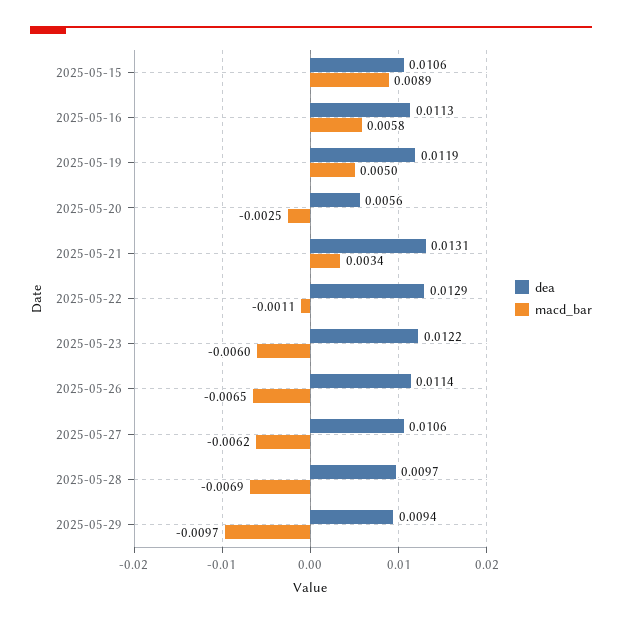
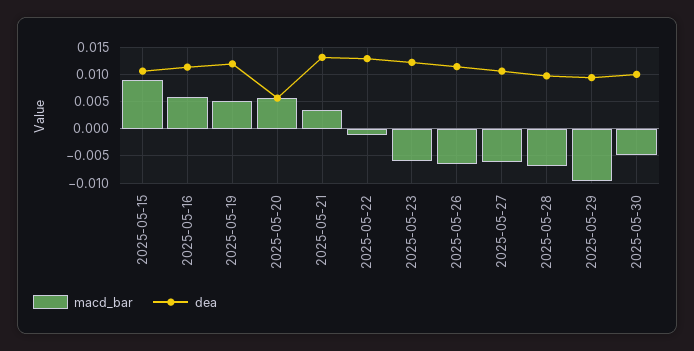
macd_bar, 2025-05-20: -0.0025 -> 0.005
macd_bar, 2025-05-30: none -> -0.005
dea, 2025-05-30: none -> 0.01

